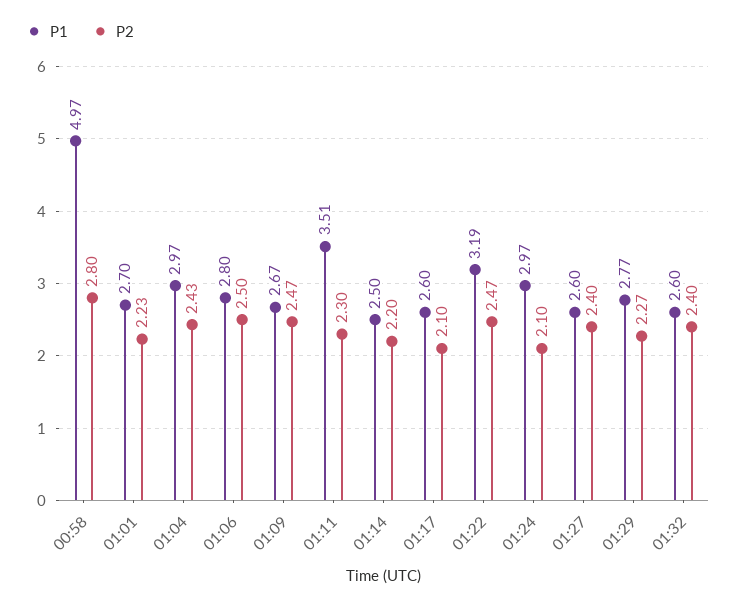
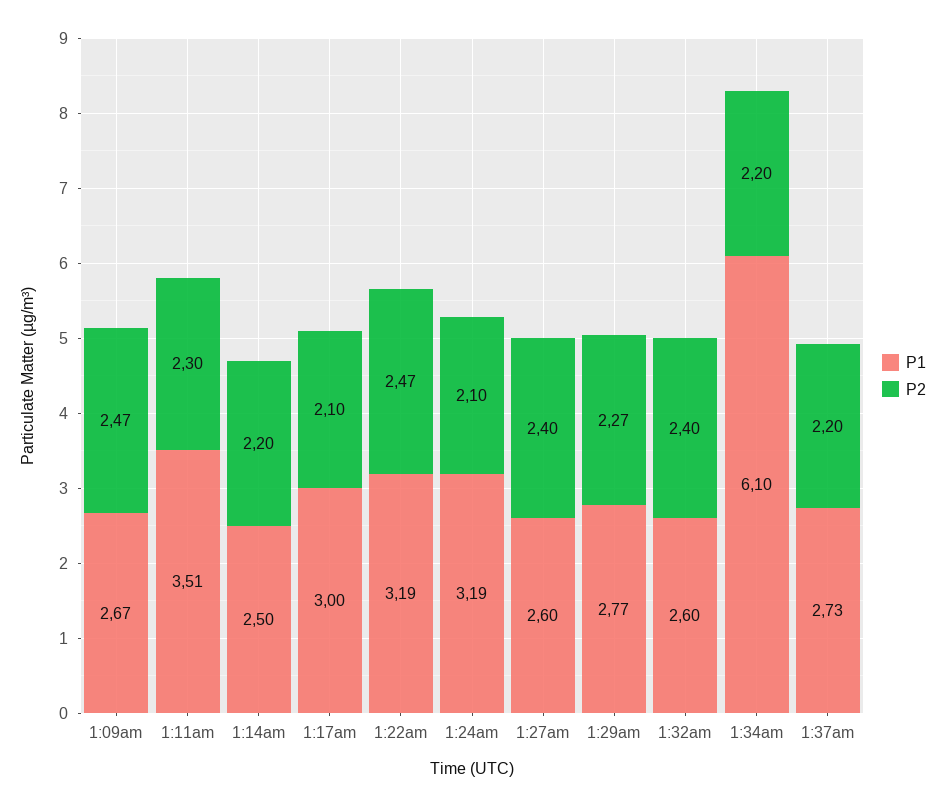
P1, 00:58: 4.97 -> none
P2, 00:58: 2.8 -> none
P1, 01:01: 2.7 -> none
P2, 01:01: 2.23 -> none
P1, 01:04: 2.97 -> none
P2, 01:04: 2.43 -> none
P1, 01:06: 2.8 -> none
P2, 01:06: 2.5 -> none
P1, 01:17: 2.6 -> 3
P1, 01:24: 2.97 -> 3.19
P1, 1:34am: none -> 6.1
P2, 1:34am: none -> 2.2
P1, 1:37am: none -> 2.73
P2, 1:37am: none -> 2.2

